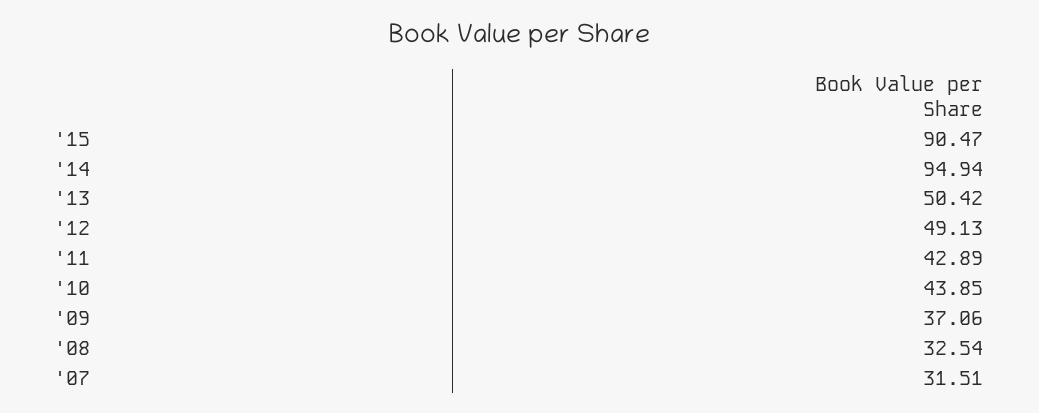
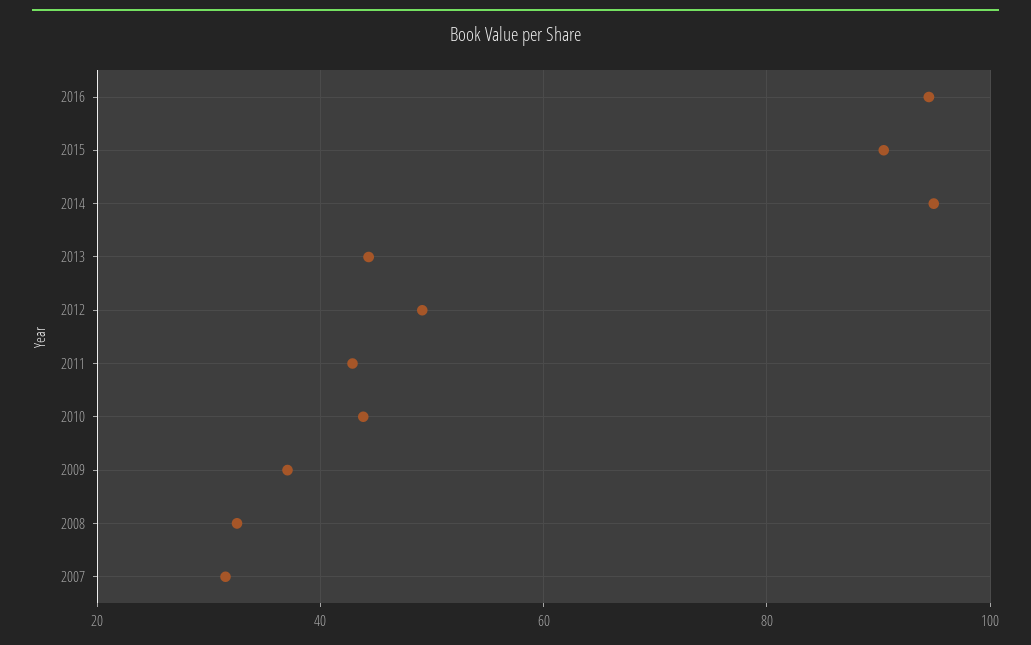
'13: 50.42 -> 44
2016: none -> 94

